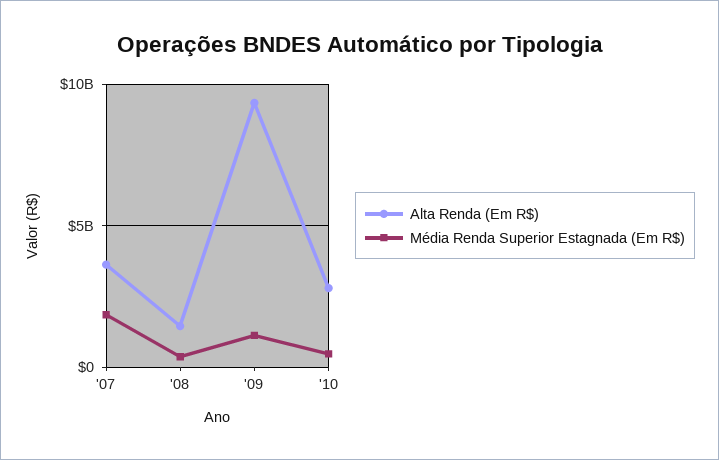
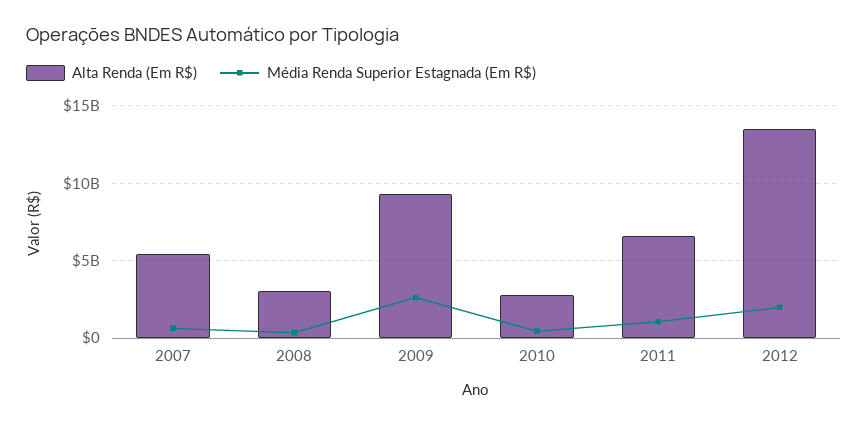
Alta Renda (Em R$), '07: 3500000000 -> 5500000000
Média Renda Superior Estagnada (Em R$), '07: 2000000000 -> 500000000
Alta Renda (Em R$), '08: 1500000000 -> 3000000000
Média Renda Superior Estagnada (Em R$), '09: 1000000000 -> 2500000000
Alta Renda (Em R$), 2011: none -> 6500000000
Média Renda Superior Estagnada (Em R$), 2011: none -> 1000000000
Alta Renda (Em R$), 2012: none -> 13500000000
Média Renda Superior Estagnada (Em R$), 2012: none -> 2000000000

